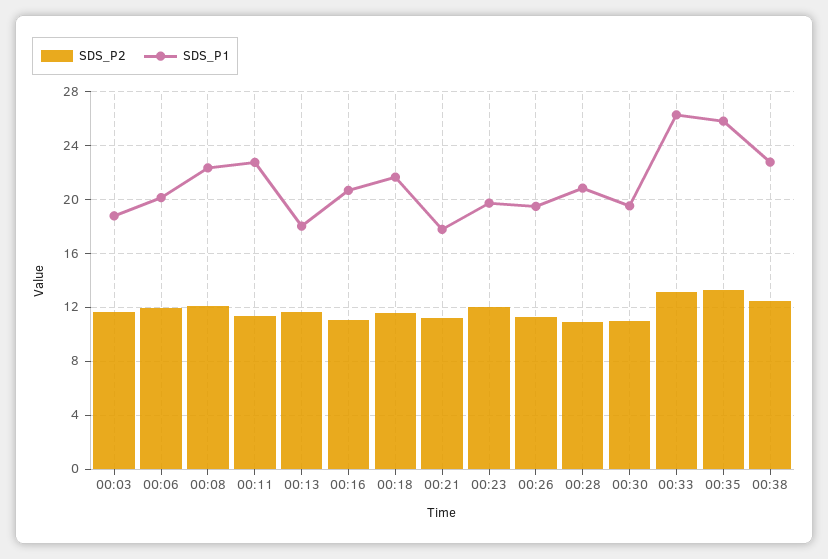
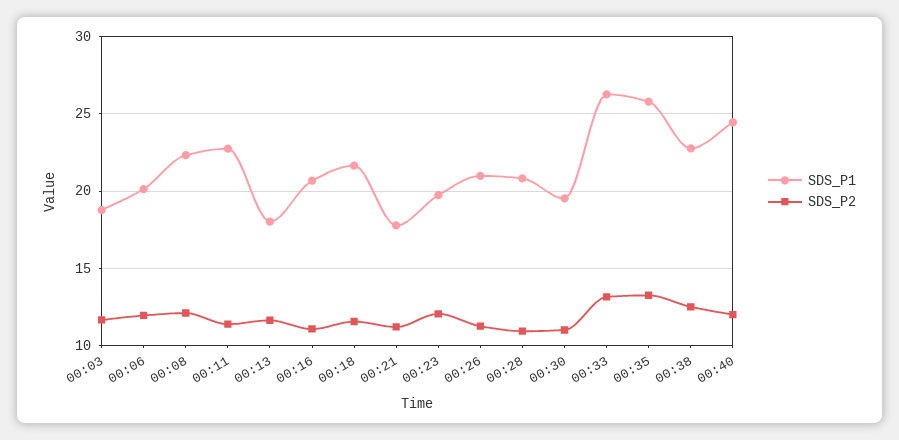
SDS_P1, 00:26: 19.5 -> 21
SDS_P1, 00:40: none -> 24.5
SDS_P2, 00:40: none -> 12

